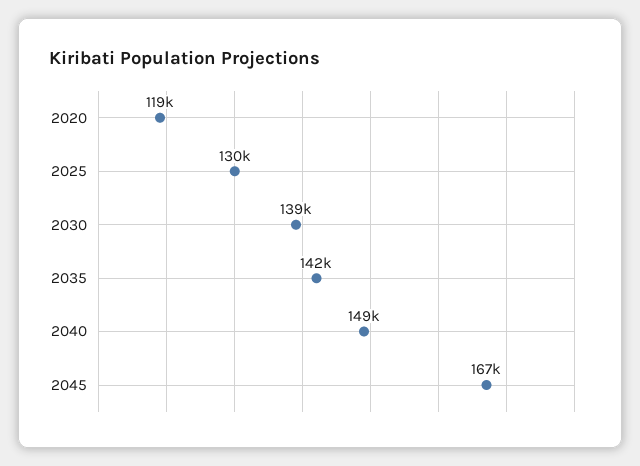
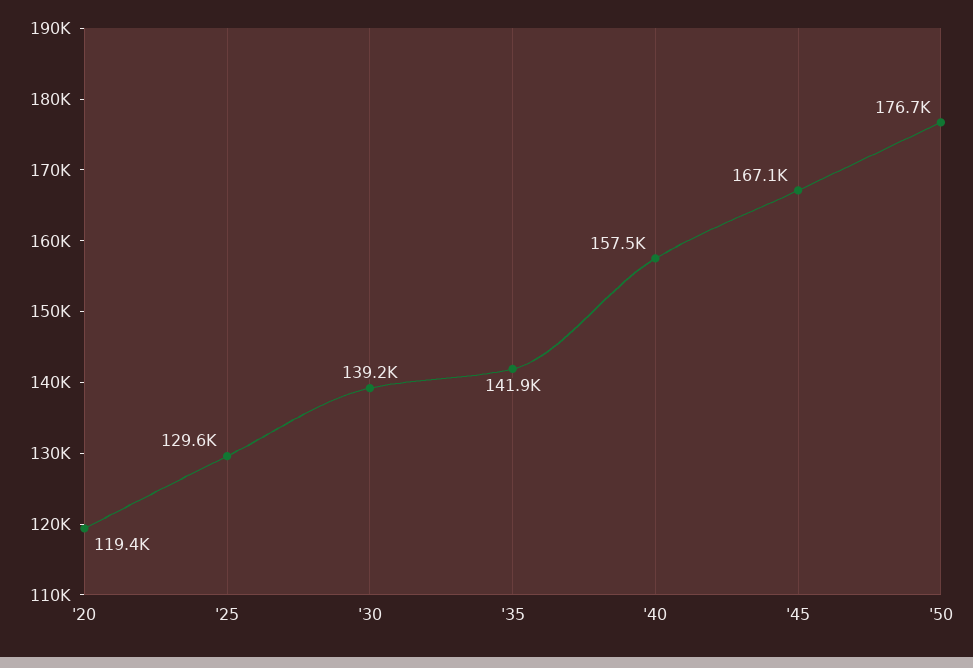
2040: 149000 -> 157500
'50: none -> 176700

